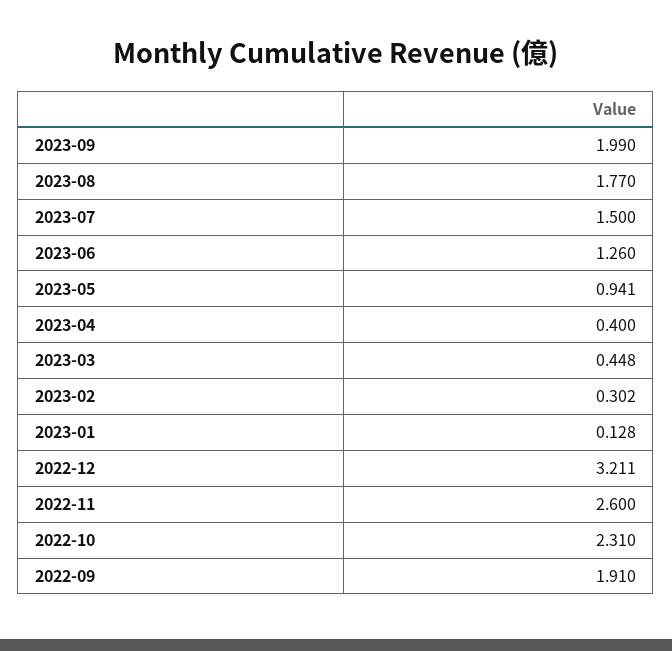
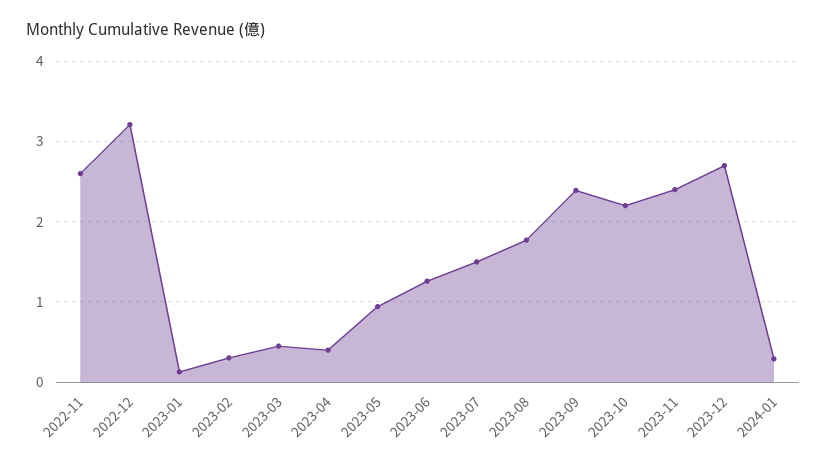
2023-09: 1.99 -> 2.4
2022-10: 2.31 -> none
2022-09: 1.91 -> none
2023-10: none -> 2.2
2023-11: none -> 2.4
2023-12: none -> 2.7
2024-01: none -> 0.3

